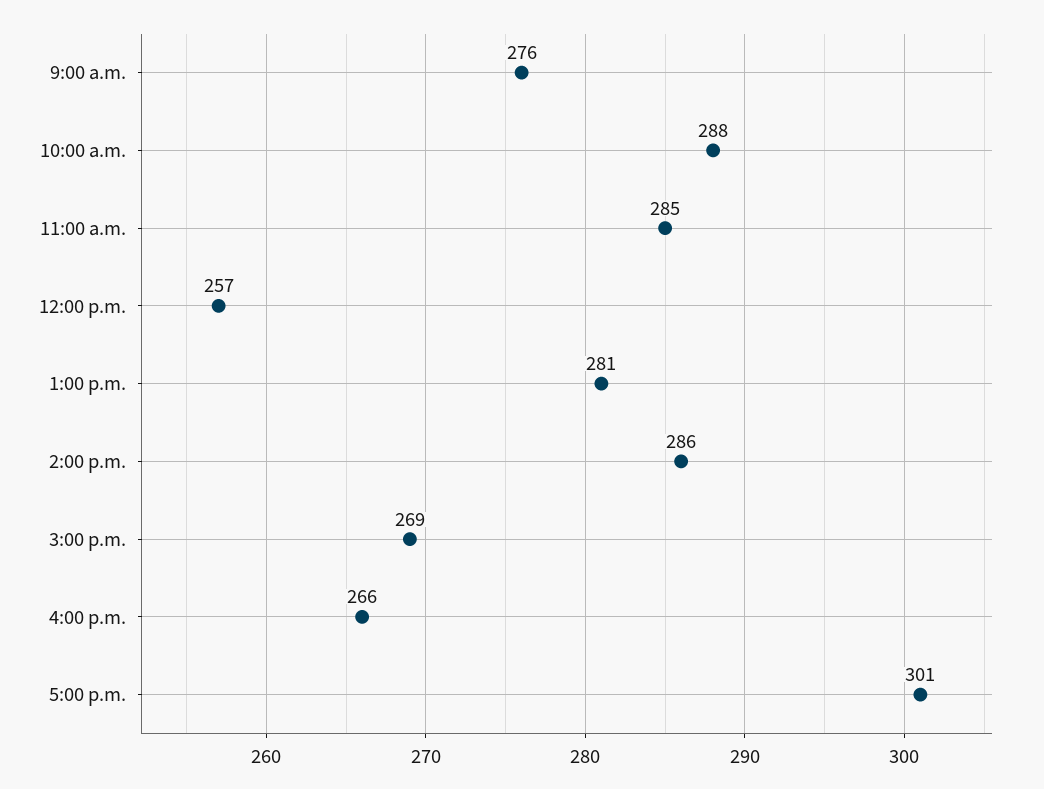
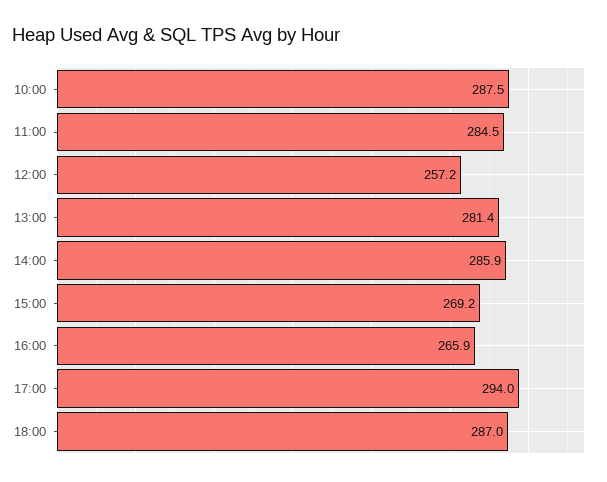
9:00 a.m.: 276 -> none
5:00 p.m.: 301 -> 294
18:00: none -> 287

